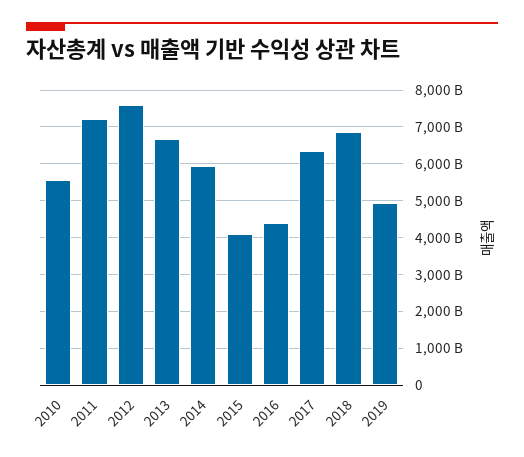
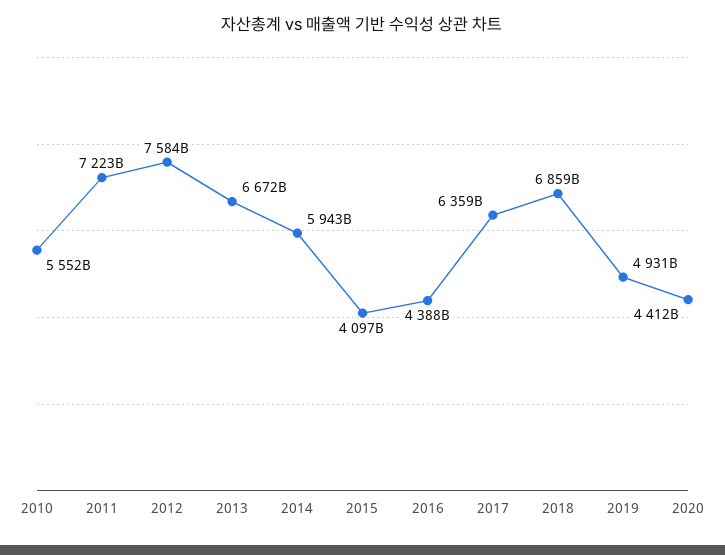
2020: none -> 4412000000000

